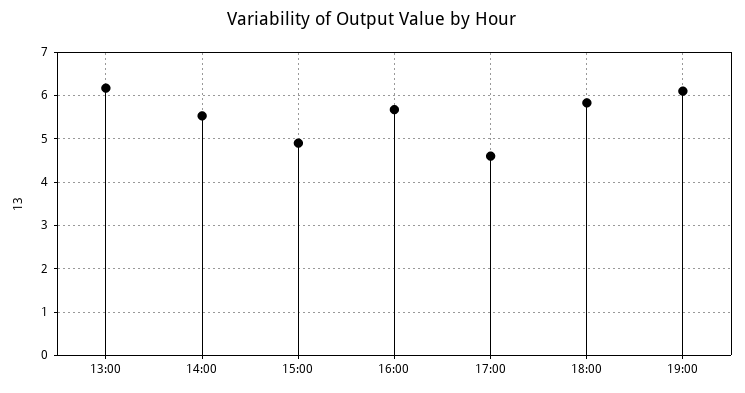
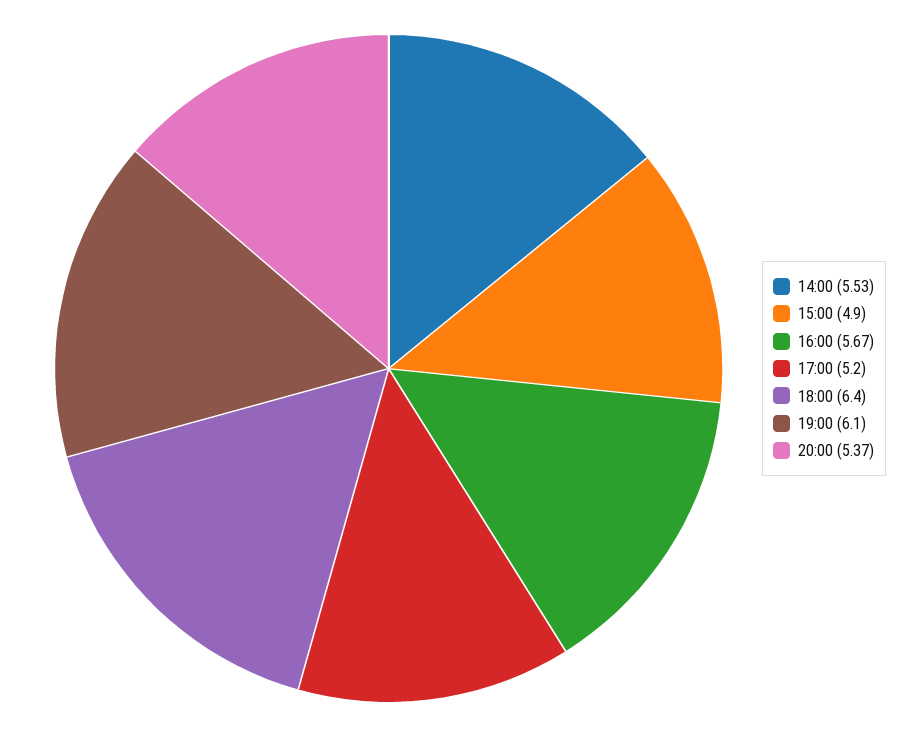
13:00: 6.2 -> none
17:00: 4.6 -> 5.2
18:00: 5.8 -> 6.4
20:00: none -> 5.37

